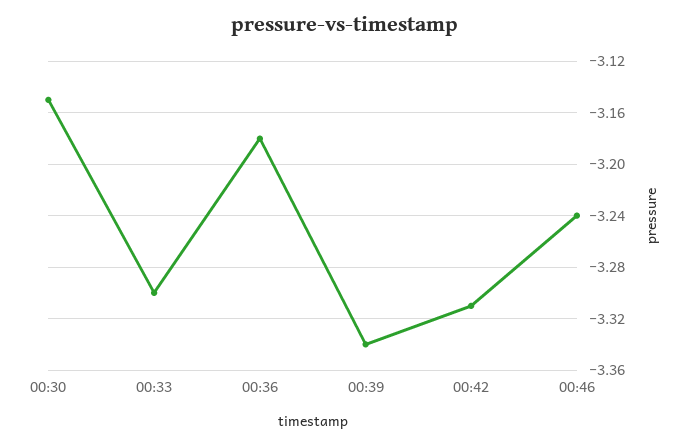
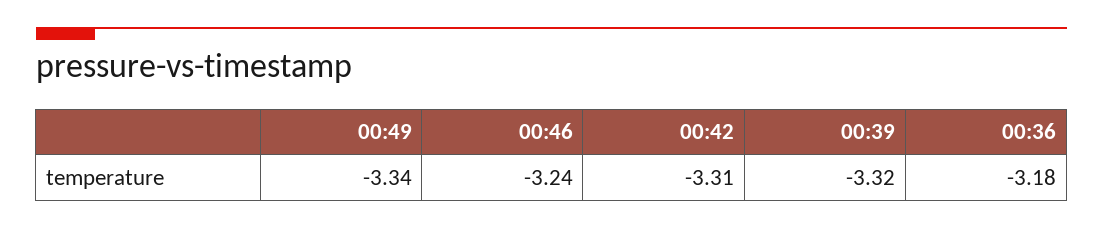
00:30: -3.15 -> none
00:33: -3.3 -> none
00:39: -3.34 -> -3.32
00:49: none -> -3.34

